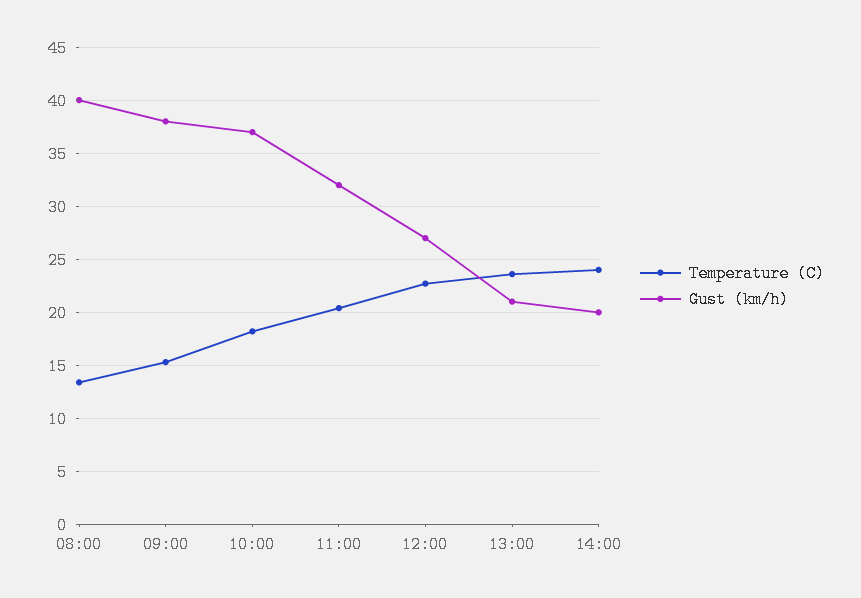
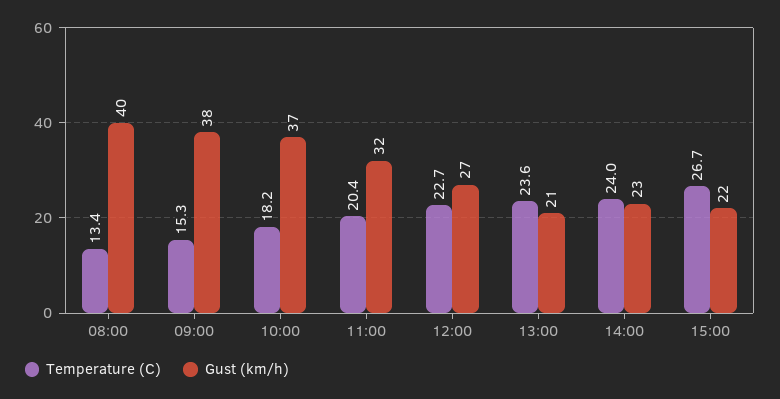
Gust (km/h), 14:00: 20 -> 23
Temperature (C), 15:00: none -> 26.7
Gust (km/h), 15:00: none -> 22

